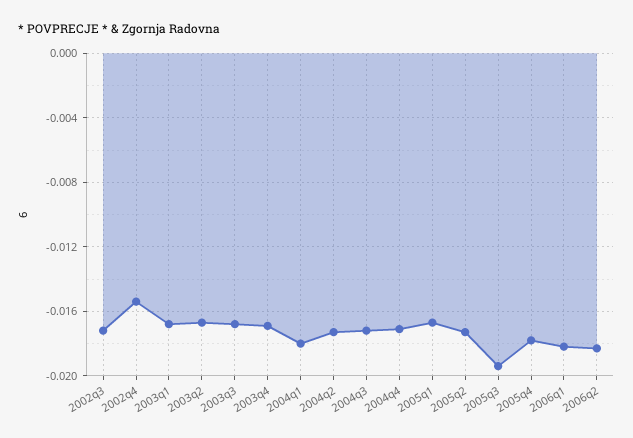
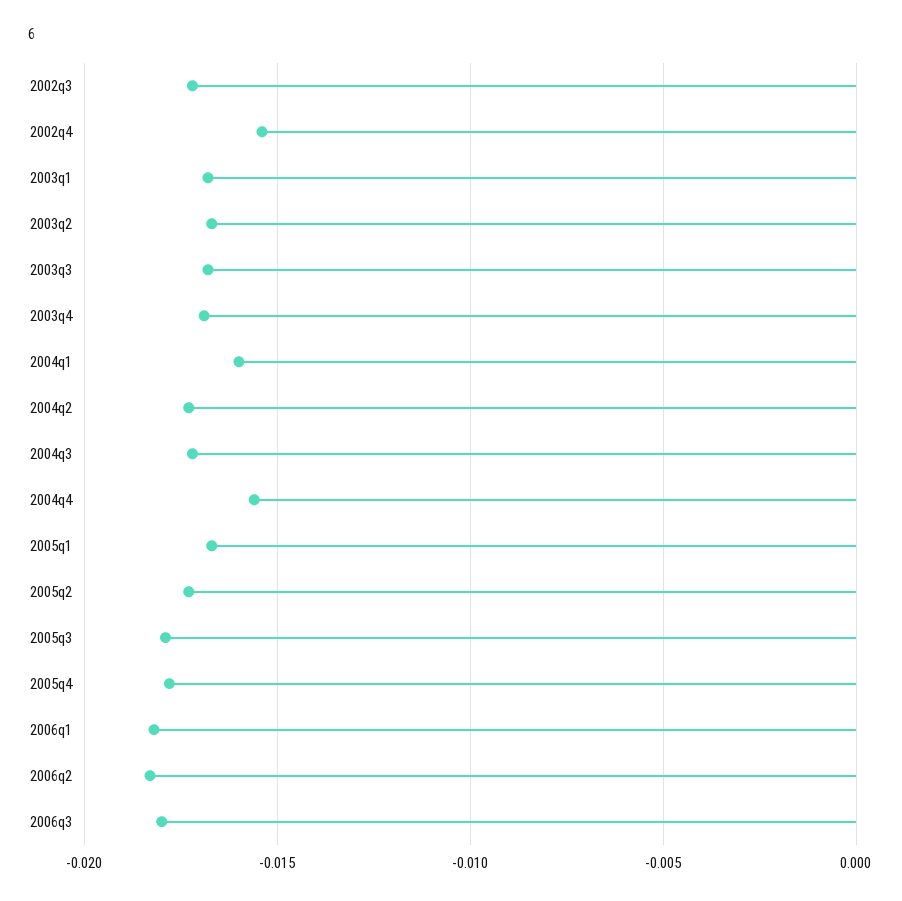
2004q1: -0.018 -> -0.016
2004q4: -0.017 -> -0.0155
2005q3: -0.0195 -> -0.018
2006q3: none -> -0.018

